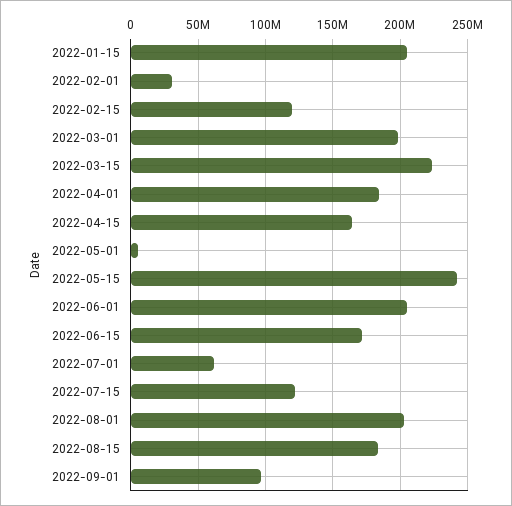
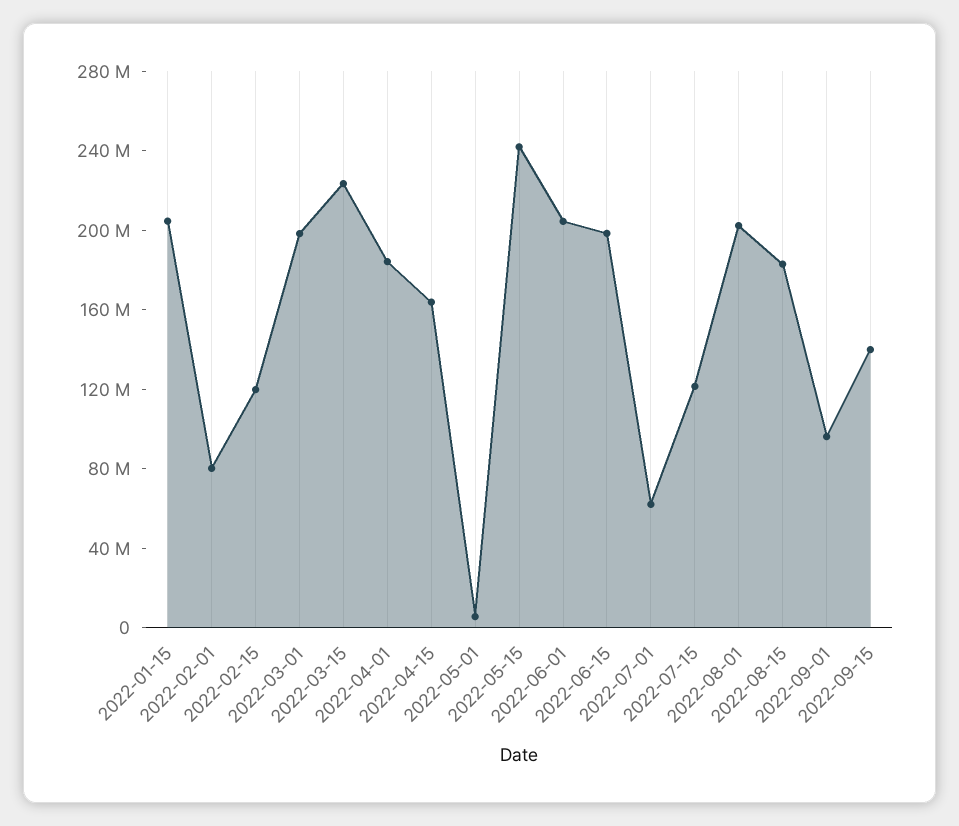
2022-02-01: 30000000 -> 80000000
2022-06-15: 170000000 -> 200000000
2022-09-15: none -> 140000000

